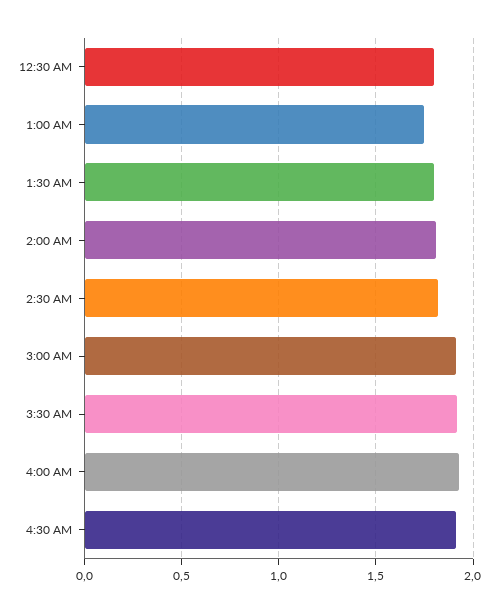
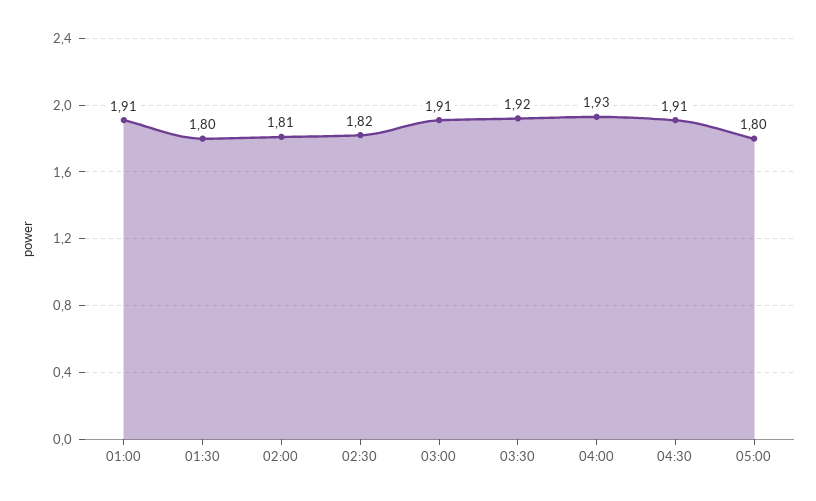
12:30 AM: 1.8 -> none
1:00 AM: 1.75 -> 1.91
05:00: none -> 1.8

